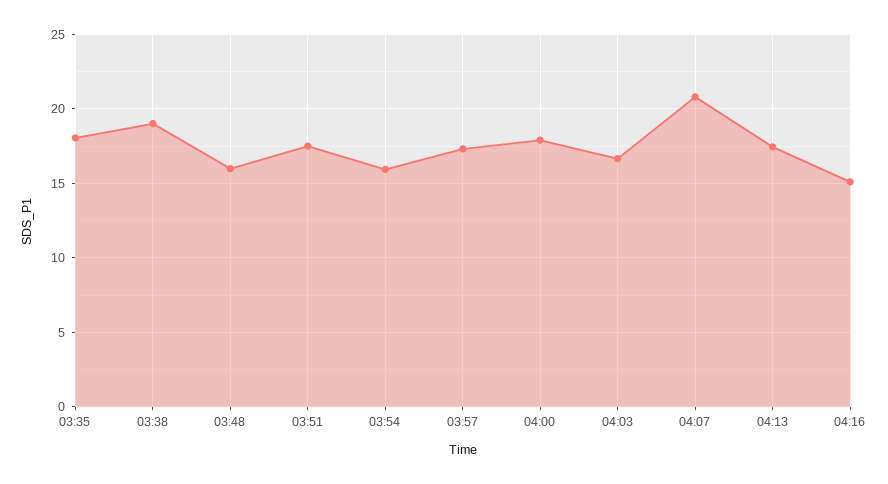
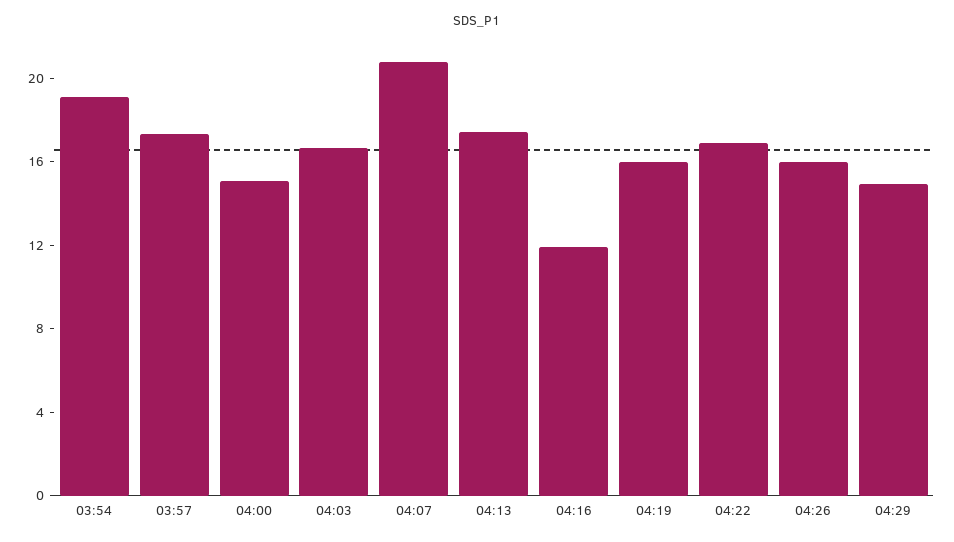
03:35: 18 -> none
03:38: 19 -> none
03:48: 16 -> none
03:51: 17.5 -> none
03:54: 16 -> 19
04:00: 18 -> 15
04:16: 15 -> 12
04:19: none -> 16
04:22: none -> 17
04:26: none -> 16
04:29: none -> 15

